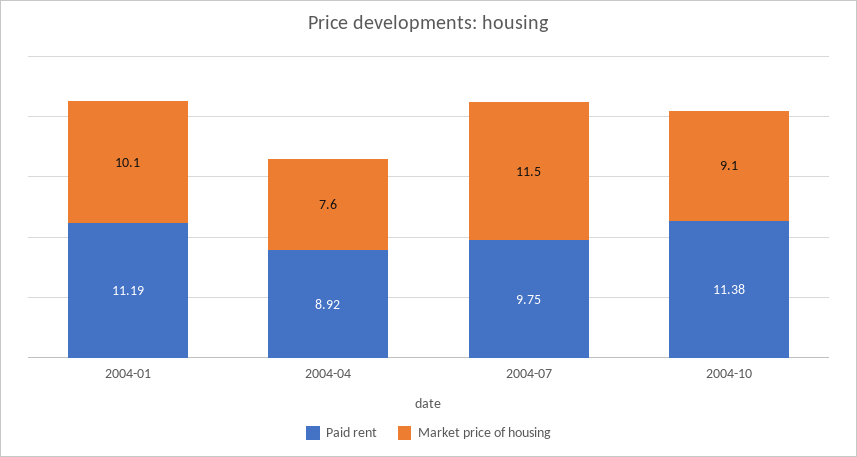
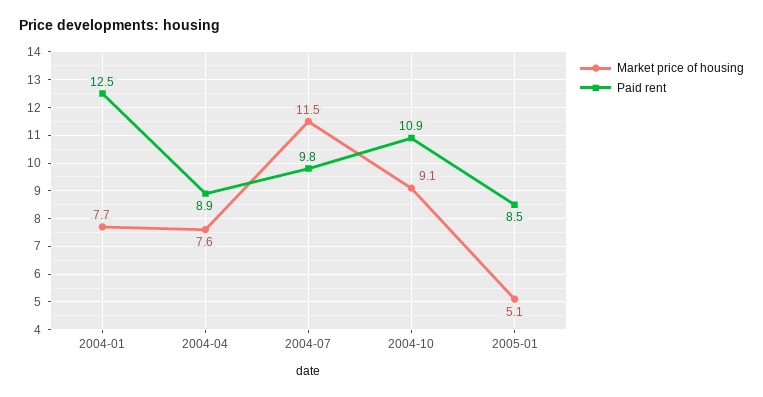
Paid rent, 2004-01: 11.19 -> 12.5
Market price of housing, 2004-01: 10.1 -> 7.7
Paid rent, 2004-10: 11.38 -> 10.9
Market price of housing, 2005-01: none -> 5.1
Paid rent, 2005-01: none -> 8.5

